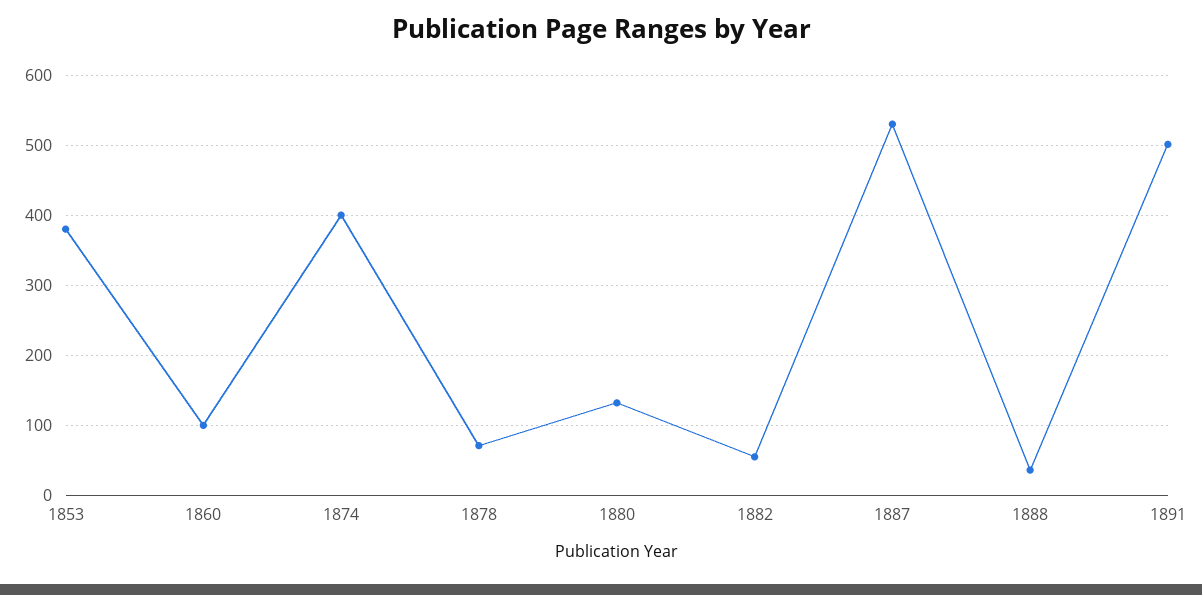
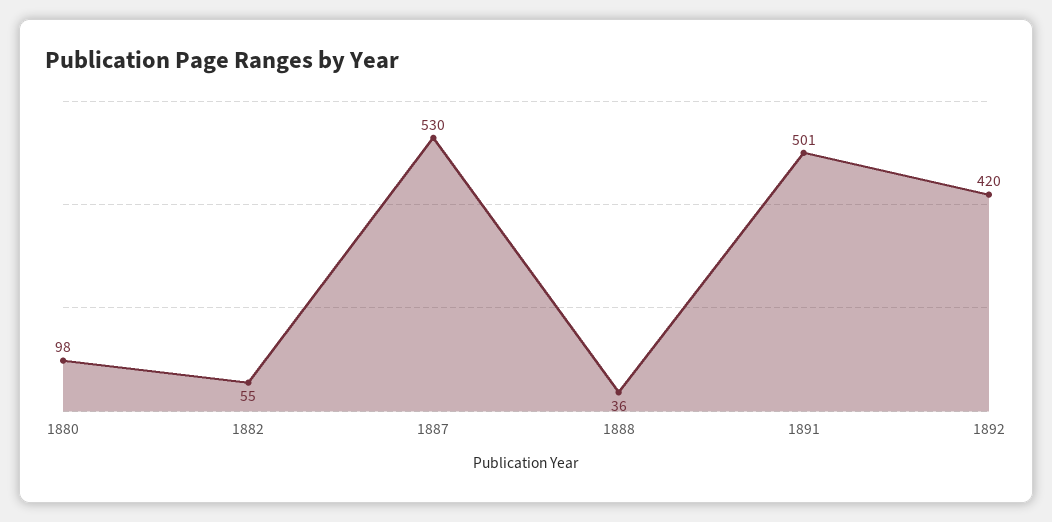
1853: 380 -> none
1860: 100 -> none
1874: 400 -> none
1878: 70 -> none
1880: 130 -> 98
1892: none -> 420

